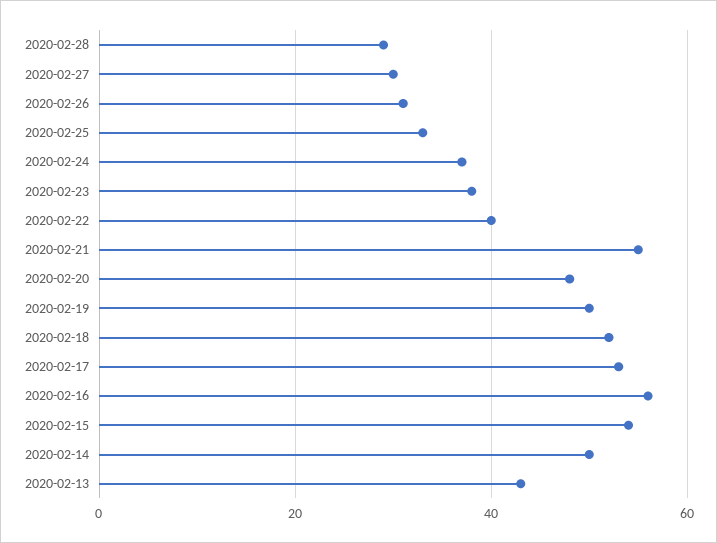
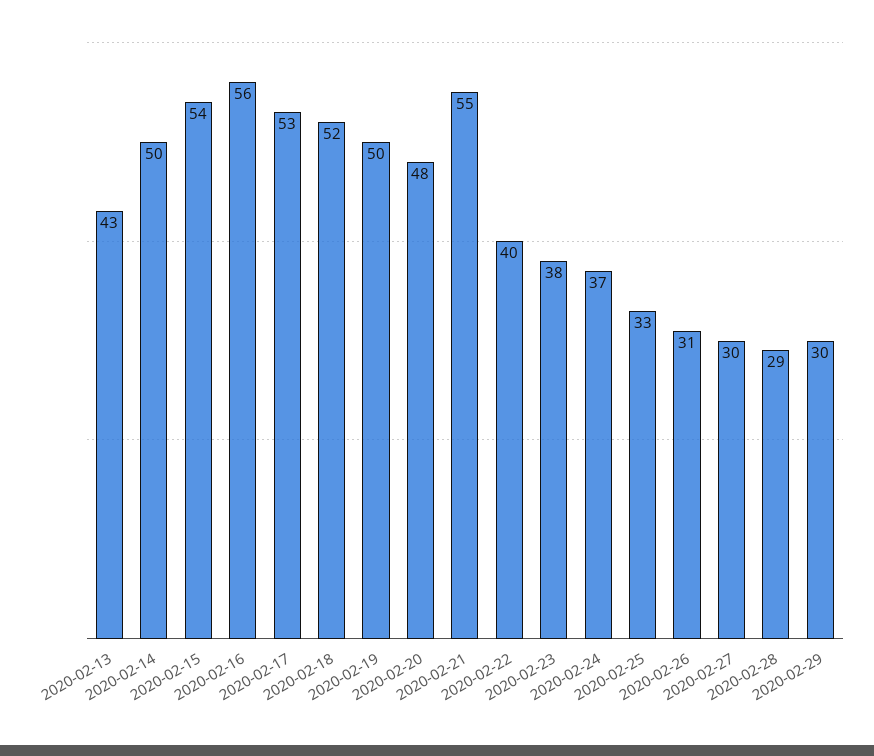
2020-02-29: none -> 30

